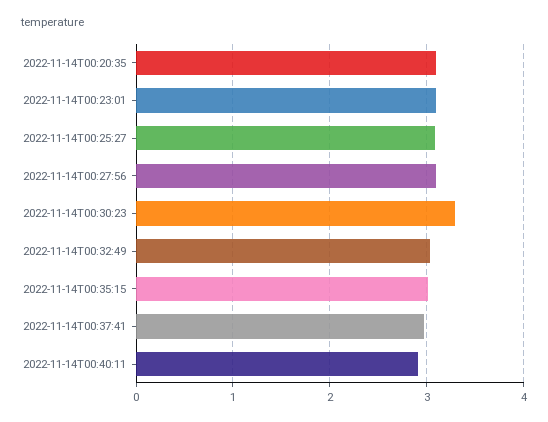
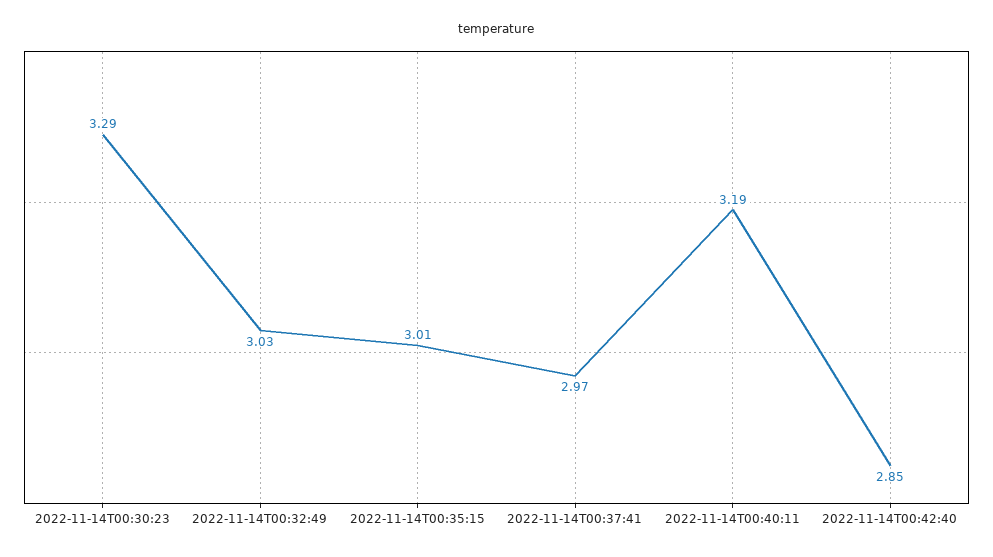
2022-11-14T00:20:35: 3.1 -> none
2022-11-14T00:23:01: 3.1 -> none
2022-11-14T00:25:27: 3.1 -> none
2022-11-14T00:27:56: 3.1 -> none
2022-11-14T00:40:11: 2.9 -> 3.19
2022-11-14T00:42:40: none -> 2.85

